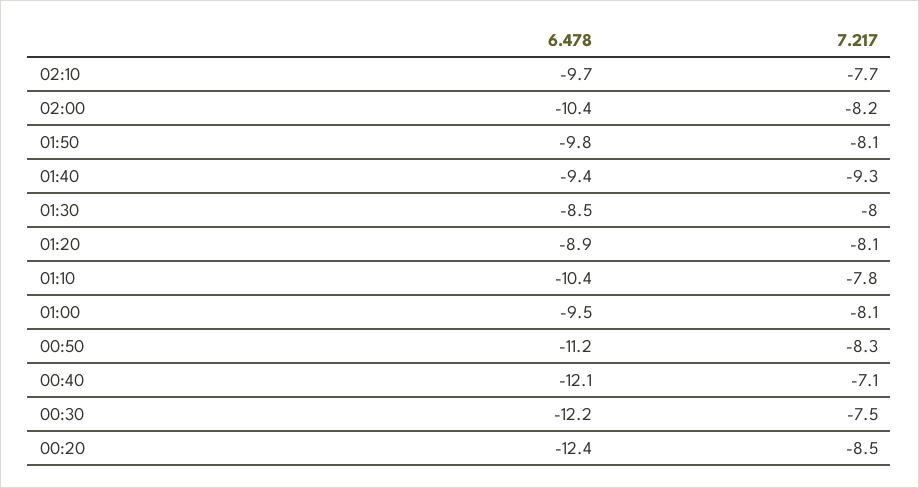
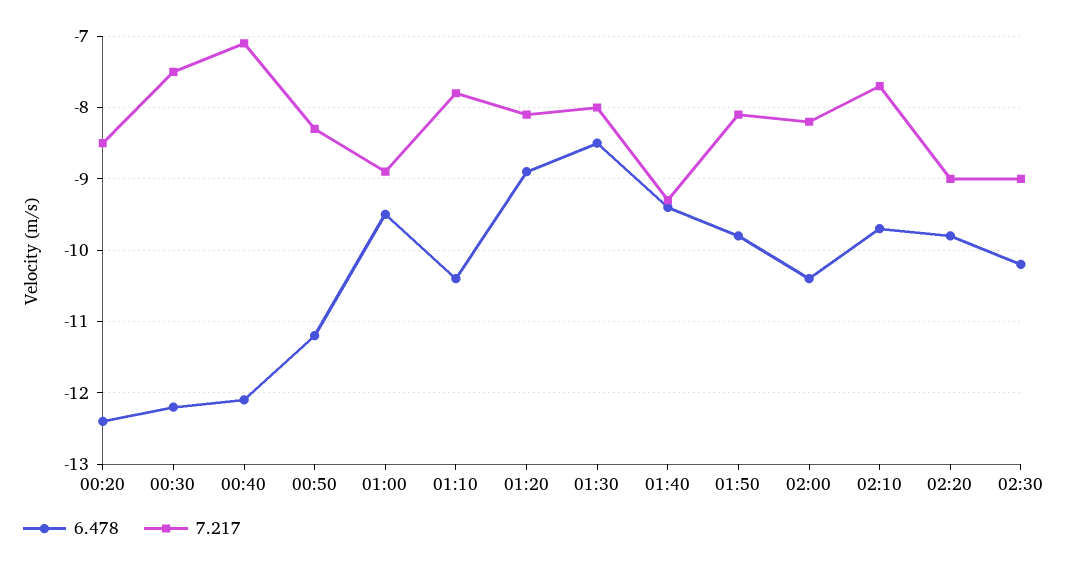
7.217, 01:00: -8.1 -> -8.9
6.478, 02:20: none -> -9.8
7.217, 02:20: none -> -9
6.478, 02:30: none -> -10.2
7.217, 02:30: none -> -9

